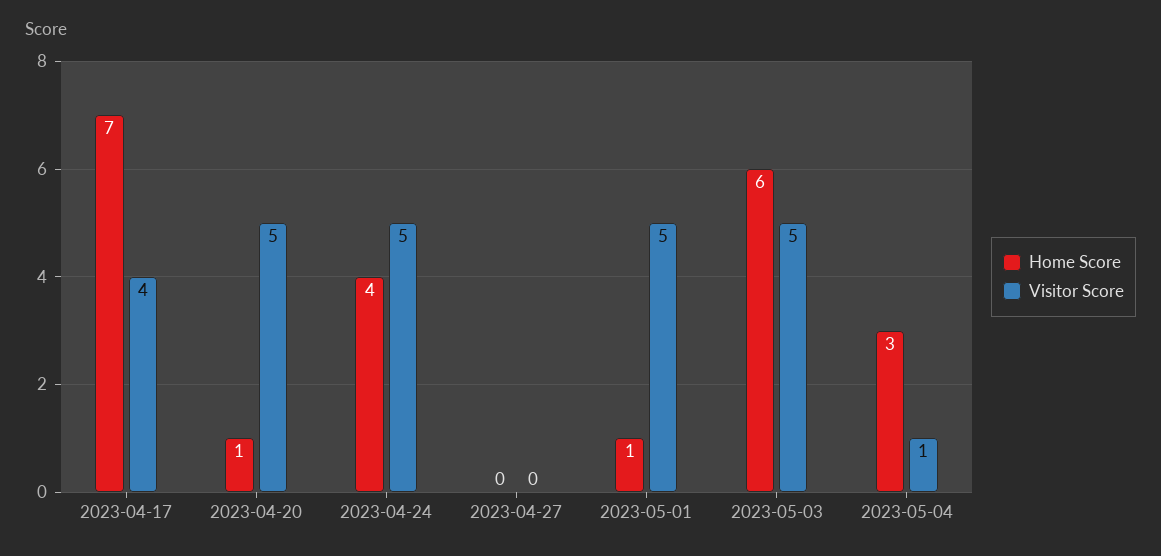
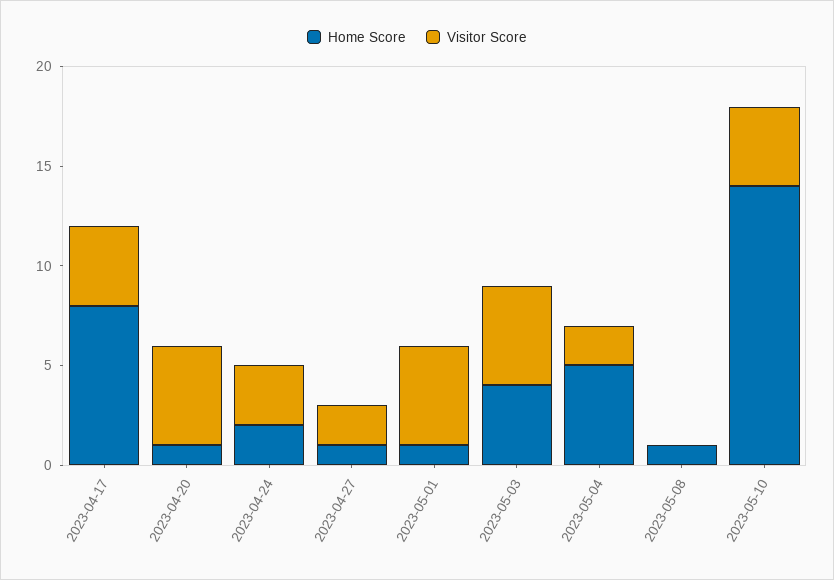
Home Score, 2023-04-17: 7 -> 8
Home Score, 2023-04-24: 4 -> 2
Visitor Score, 2023-04-24: 5 -> 3
Home Score, 2023-04-27: 0 -> 1
Visitor Score, 2023-04-27: 0 -> 2
Home Score, 2023-05-03: 6 -> 4
Home Score, 2023-05-04: 3 -> 5
Visitor Score, 2023-05-04: 1 -> 2
Home Score, 2023-05-08: none -> 1
Visitor Score, 2023-05-08: none -> 0
Home Score, 2023-05-10: none -> 14
Visitor Score, 2023-05-10: none -> 4

